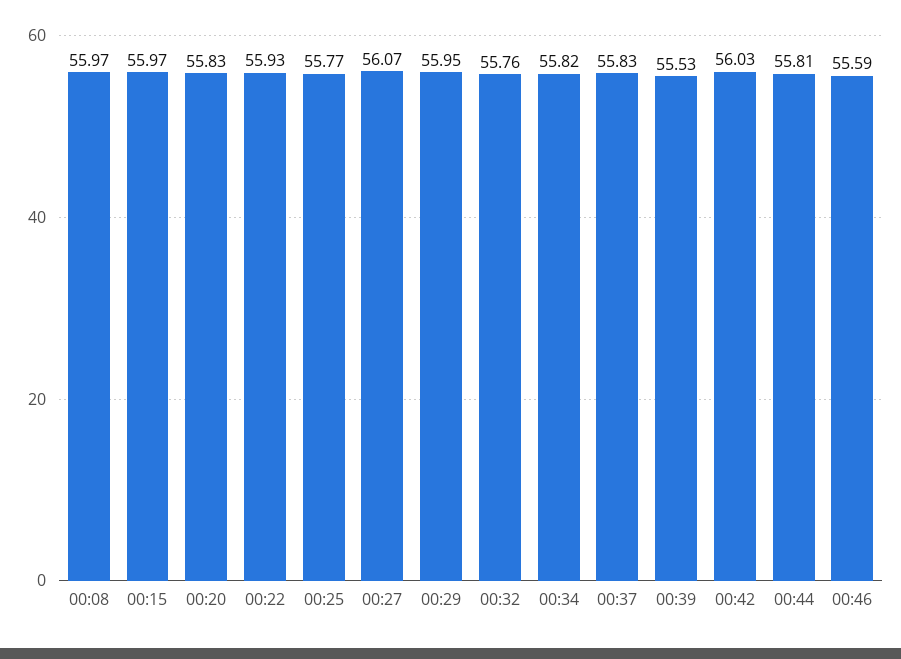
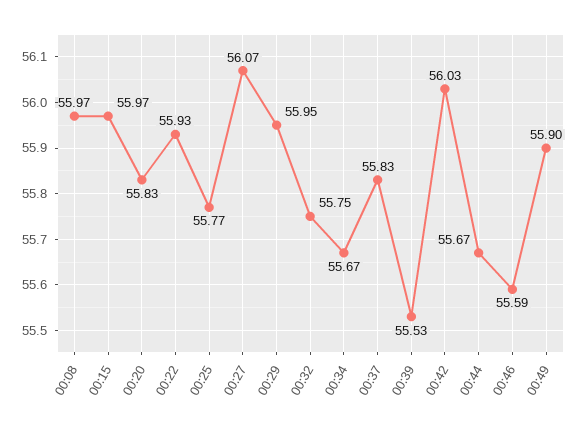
00:32: 55.76 -> 55.75
00:34: 55.82 -> 55.67
00:44: 55.81 -> 55.67
00:49: none -> 55.9

